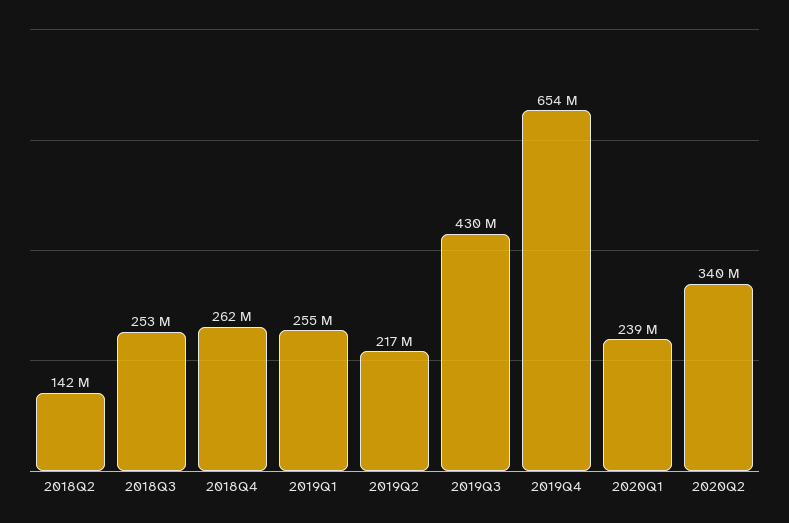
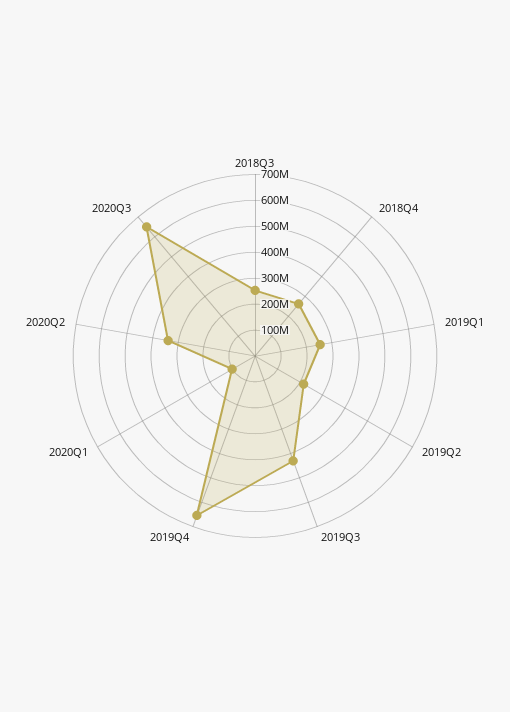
2018Q2: 142000000 -> none
2020Q1: 239000000 -> 100000000
2020Q3: none -> 650000000

